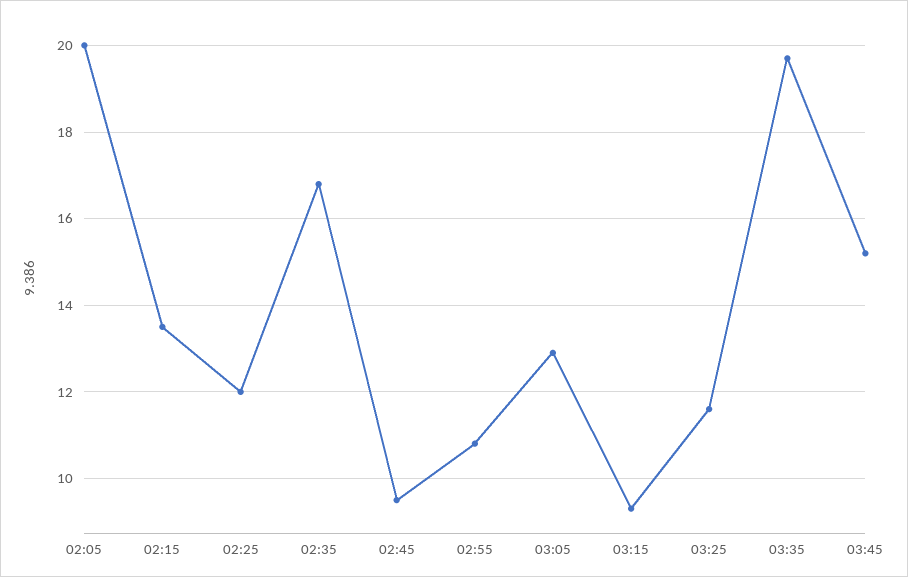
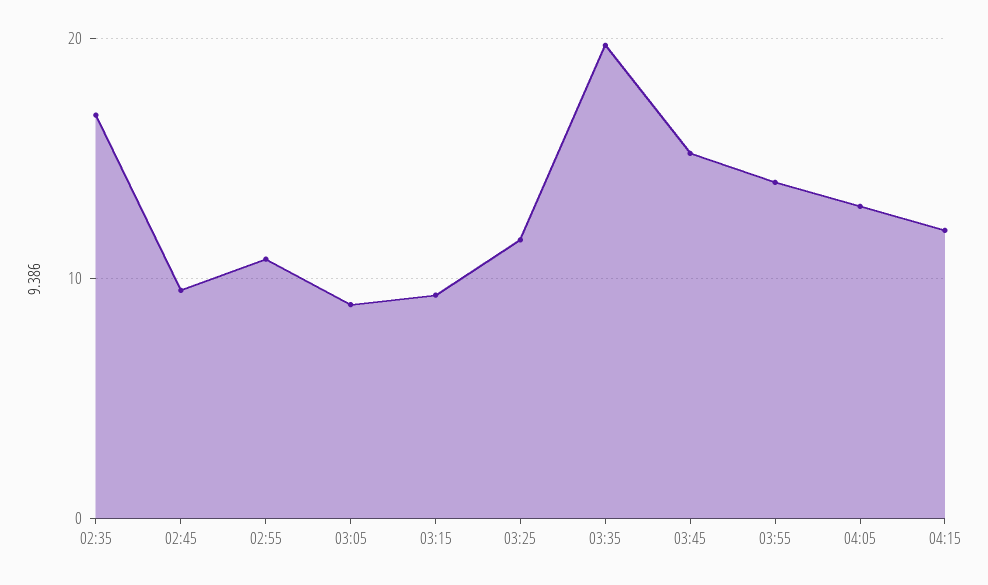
02:05: 20 -> none
02:15: 13.5 -> none
02:25: 12 -> none
03:05: 13 -> 9
03:55: none -> 14
04:05: none -> 13
04:15: none -> 12

